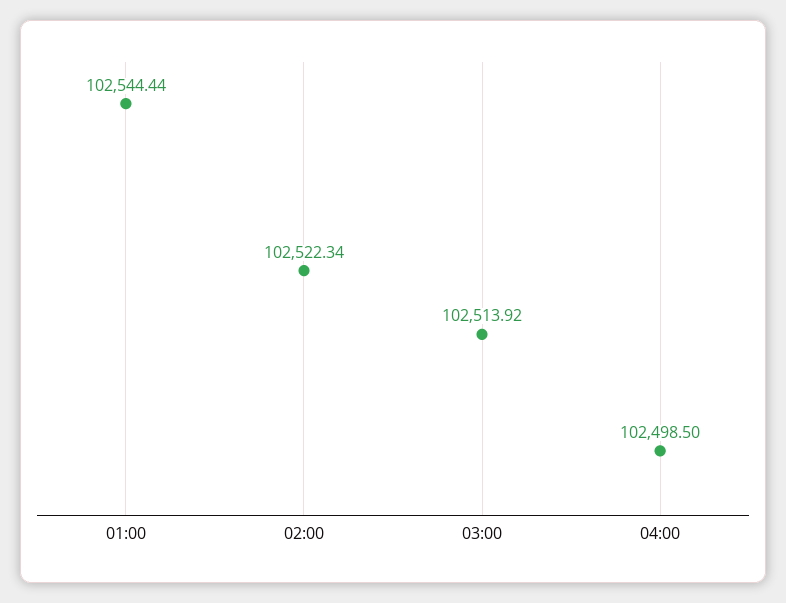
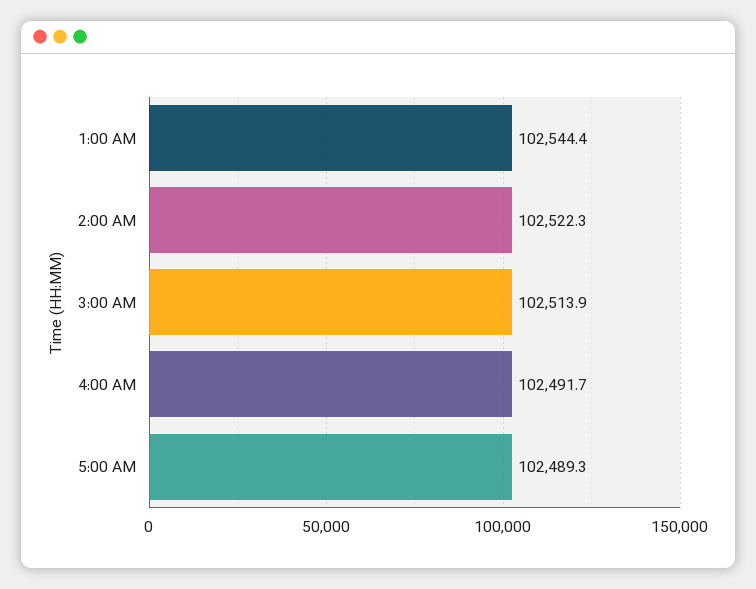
04:00: 102498.5 -> 102491.7
5:00 AM: none -> 102489.3

